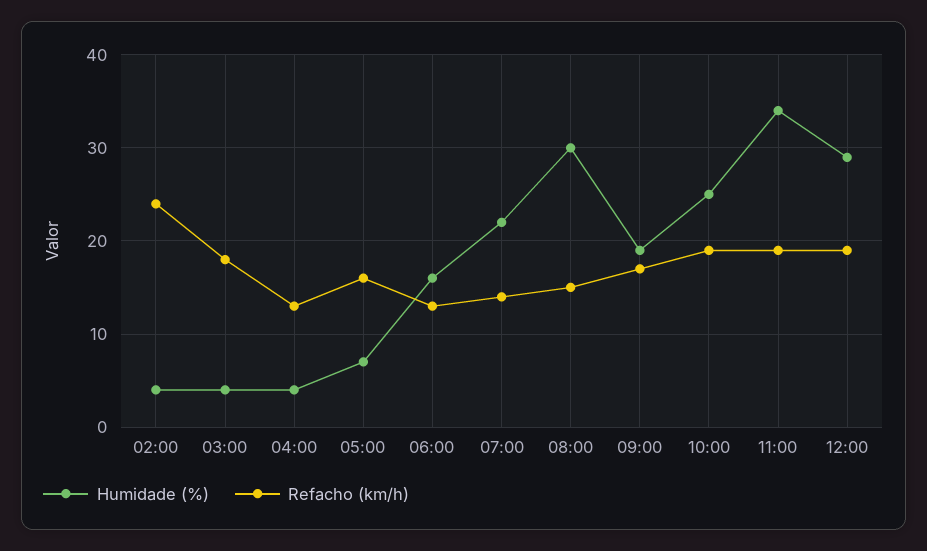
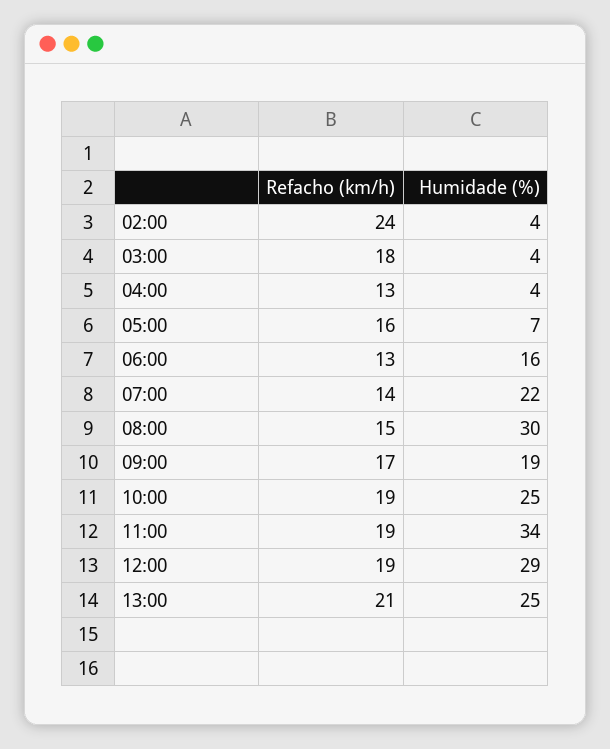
Refacho (km/h), 13:00: none -> 21
Humidade (%), 13:00: none -> 25

